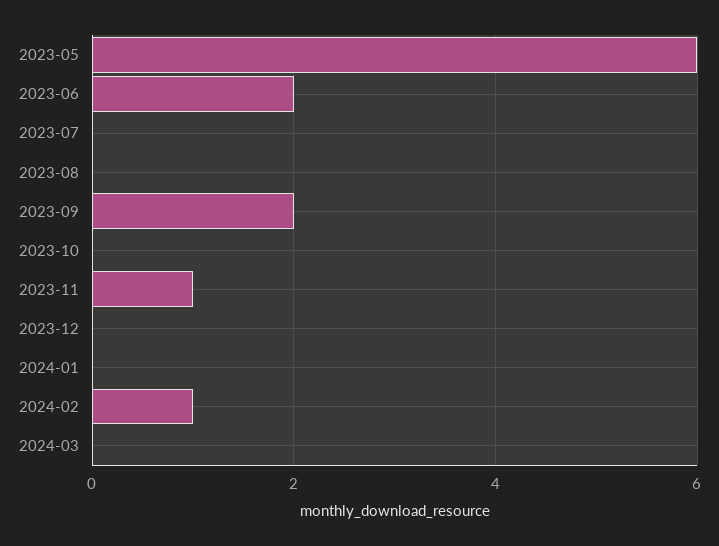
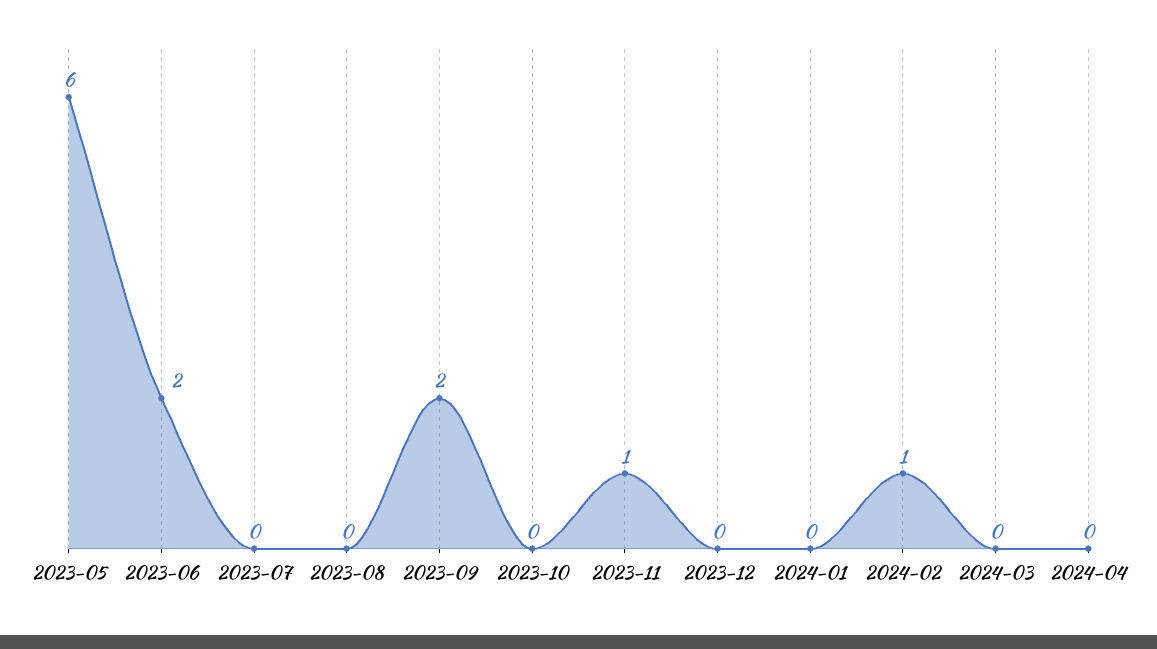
2024-04: none -> 0

